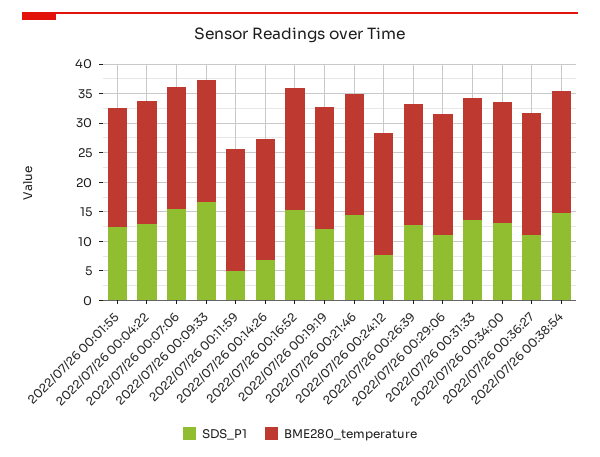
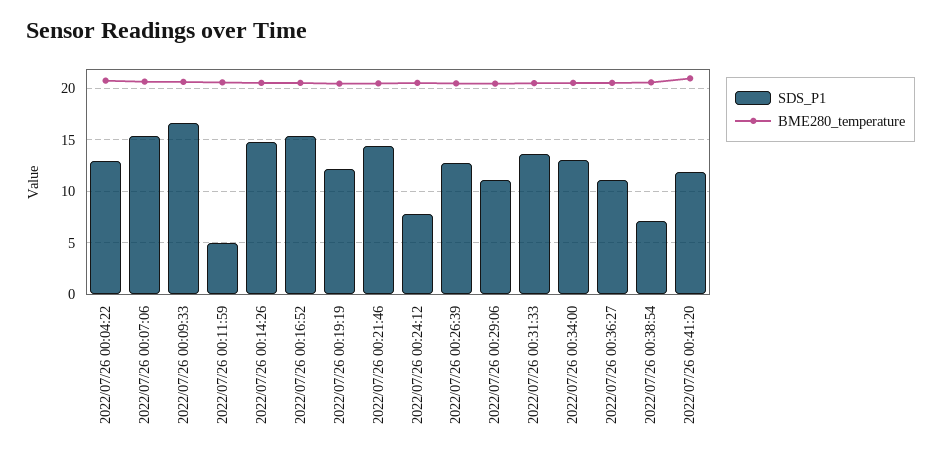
SDS_P1, 2022/07/26 00:01:55: 12.5 -> none
BME280_temperature, 2022/07/26 00:01:55: 20 -> none
SDS_P1, 2022/07/26 00:14:26: 7.5 -> 15
SDS_P1, 2022/07/26 00:38:54: 15 -> 7
SDS_P1, 2022/07/26 00:41:20: none -> 12
BME280_temperature, 2022/07/26 00:41:20: none -> 21

